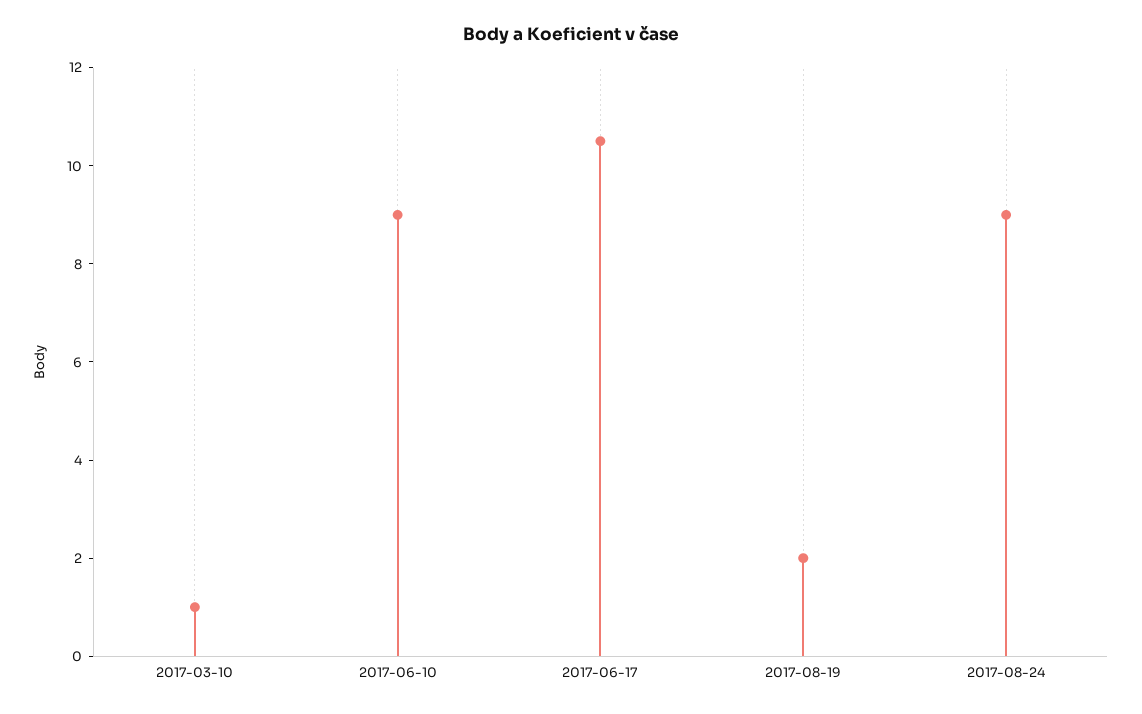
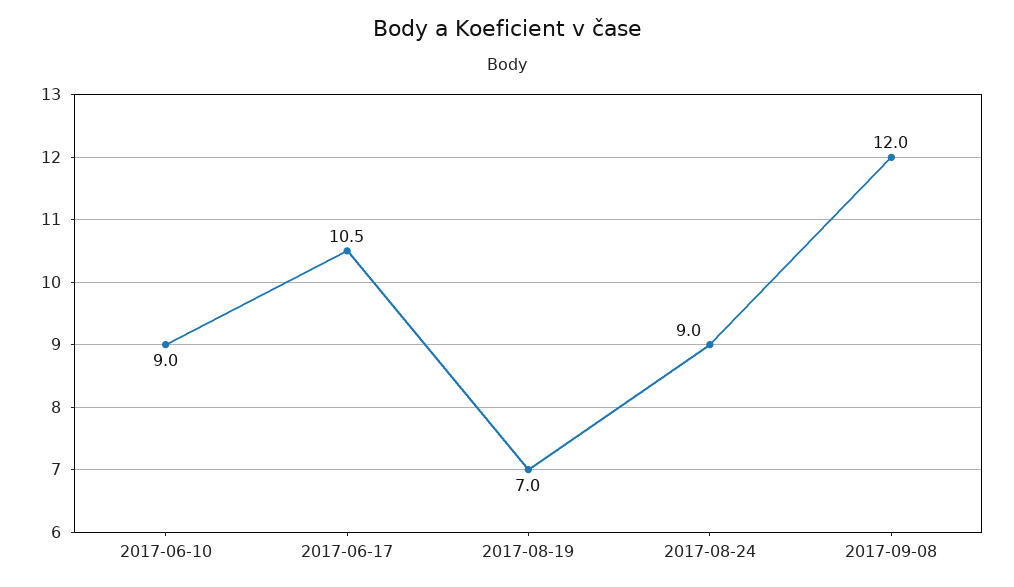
2017-03-10: 1 -> none
2017-08-19: 2 -> 7
2017-09-08: none -> 12

